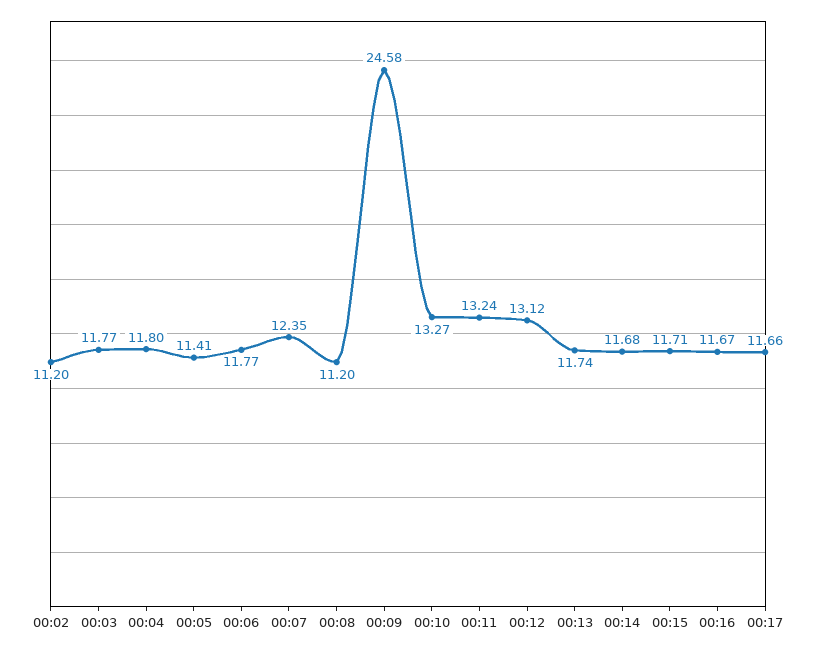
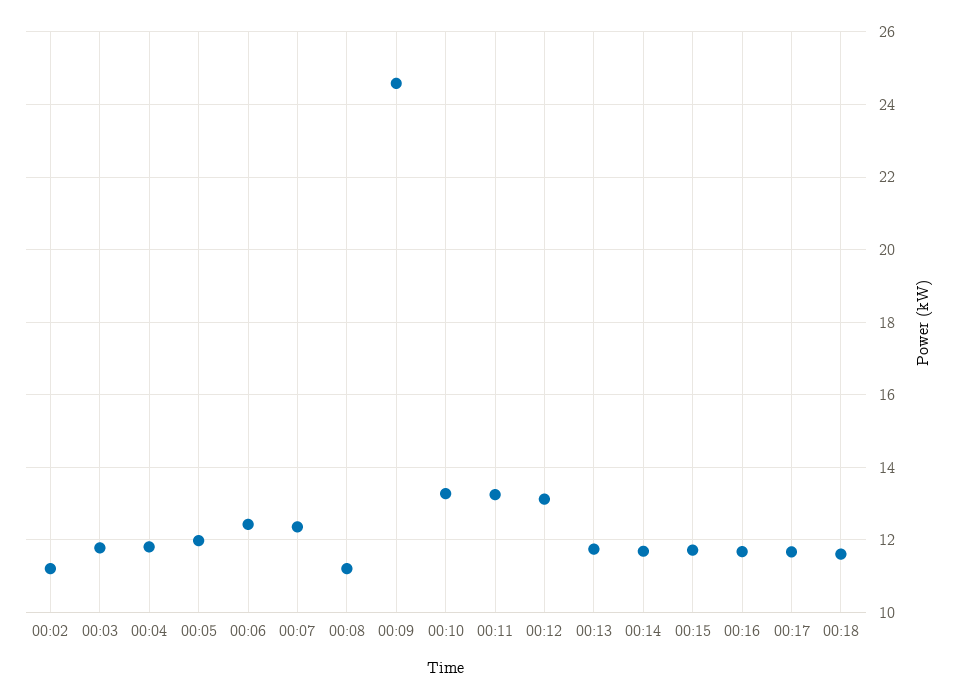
00:05: 11.41 -> 12
00:06: 11.77 -> 12.4
00:18: none -> 11.6

